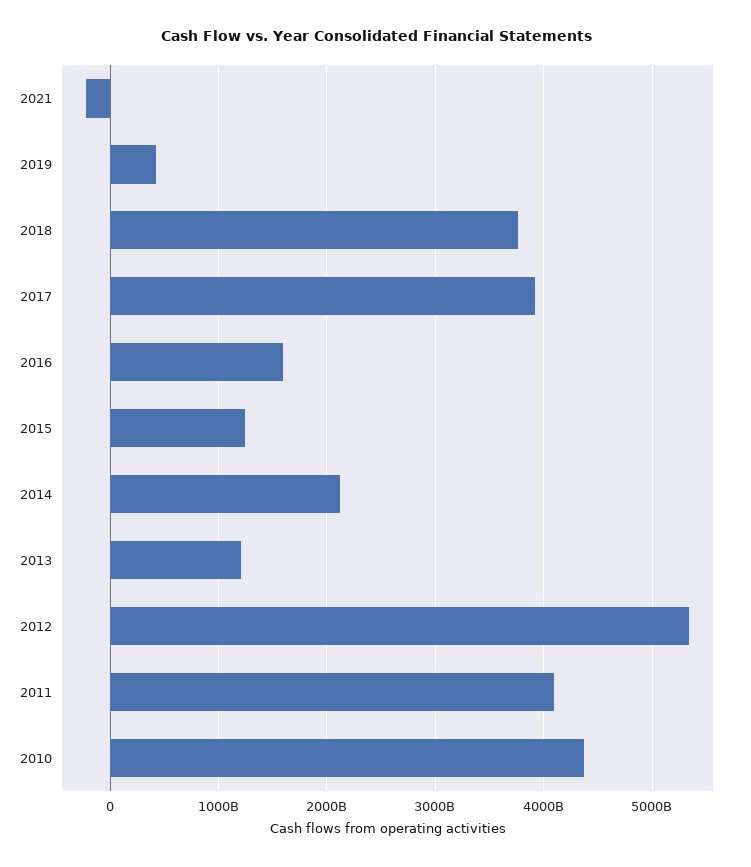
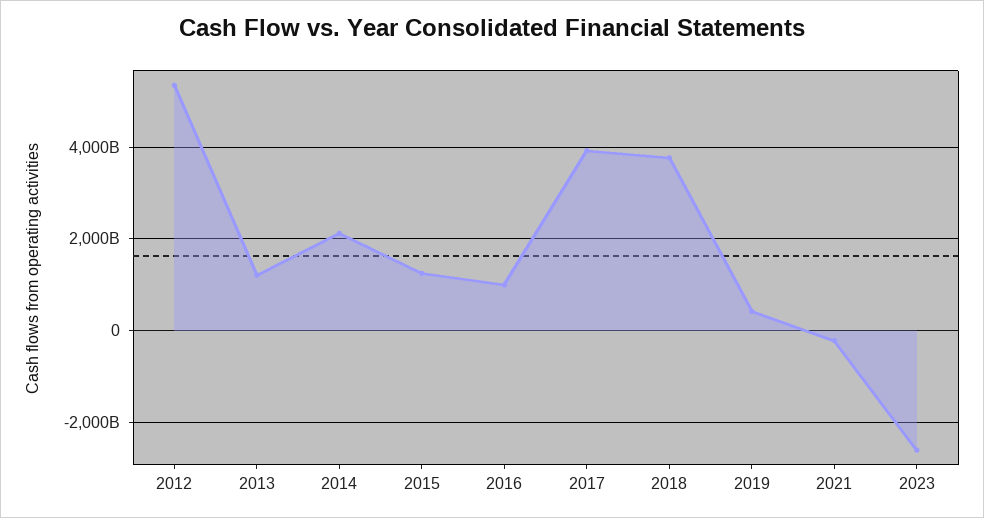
2016: 1600000000000 -> 1000000000000
2011: 4100000000000 -> none
2010: 4400000000000 -> none
2023: none -> -2600000000000

